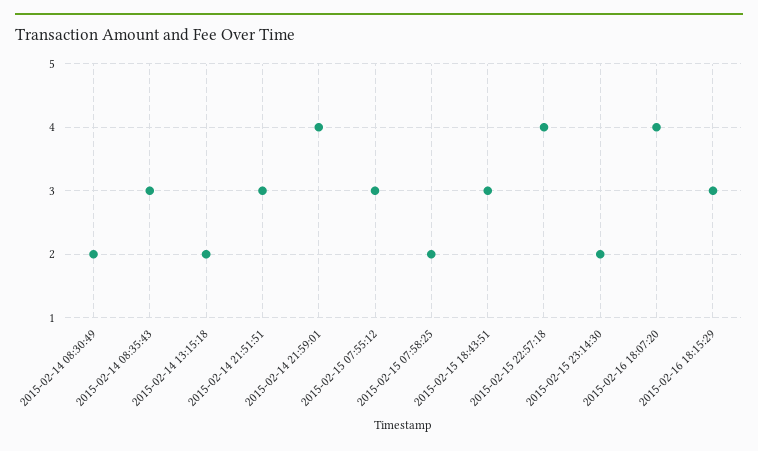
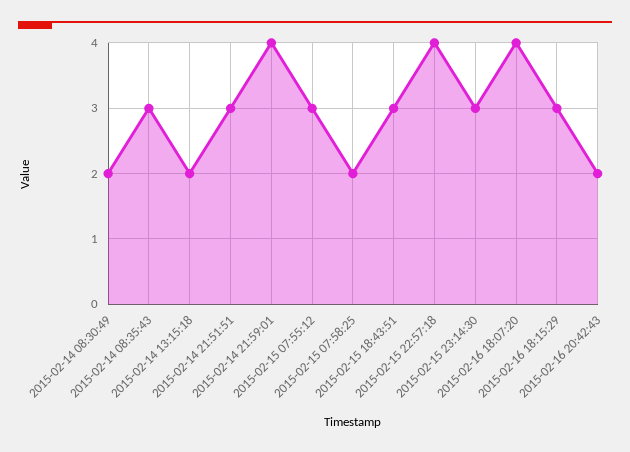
2015-02-15 23:14:30: 2 -> 3
2015-02-16 20:42:43: none -> 2

